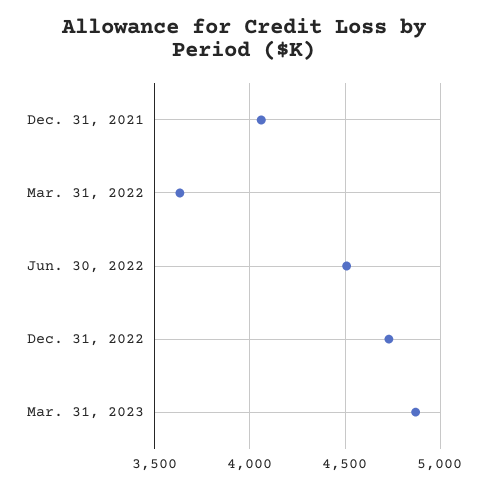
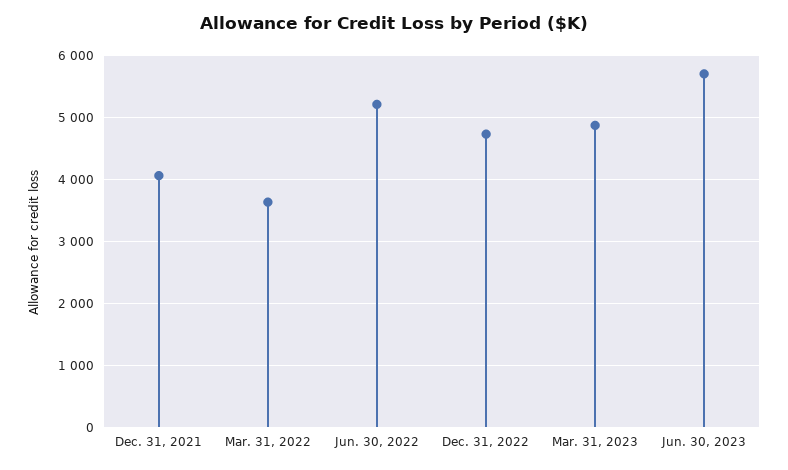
Jun. 30, 2022: 4500 -> 5200
Jun. 30, 2023: none -> 5700

